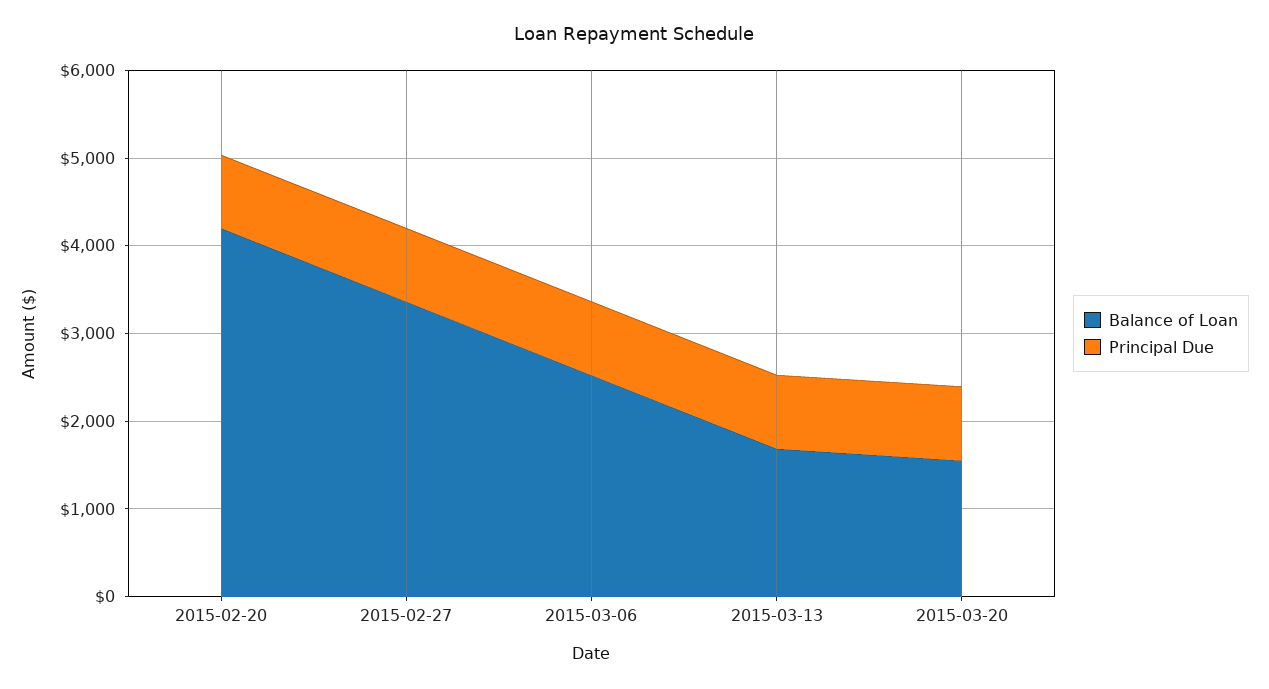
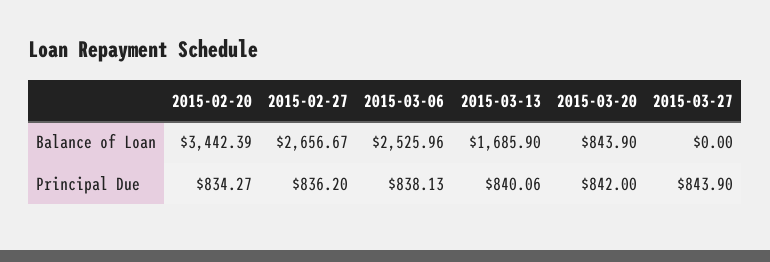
Balance of Loan, 2015-02-20: 4200 -> 3442.39
Balance of Loan, 2015-02-27: 3400 -> 2656.67
Balance of Loan, 2015-03-20: 1600 -> 843.9
Balance of Loan, 2015-03-27: none -> 0
Principal Due, 2015-03-27: none -> 843.9

